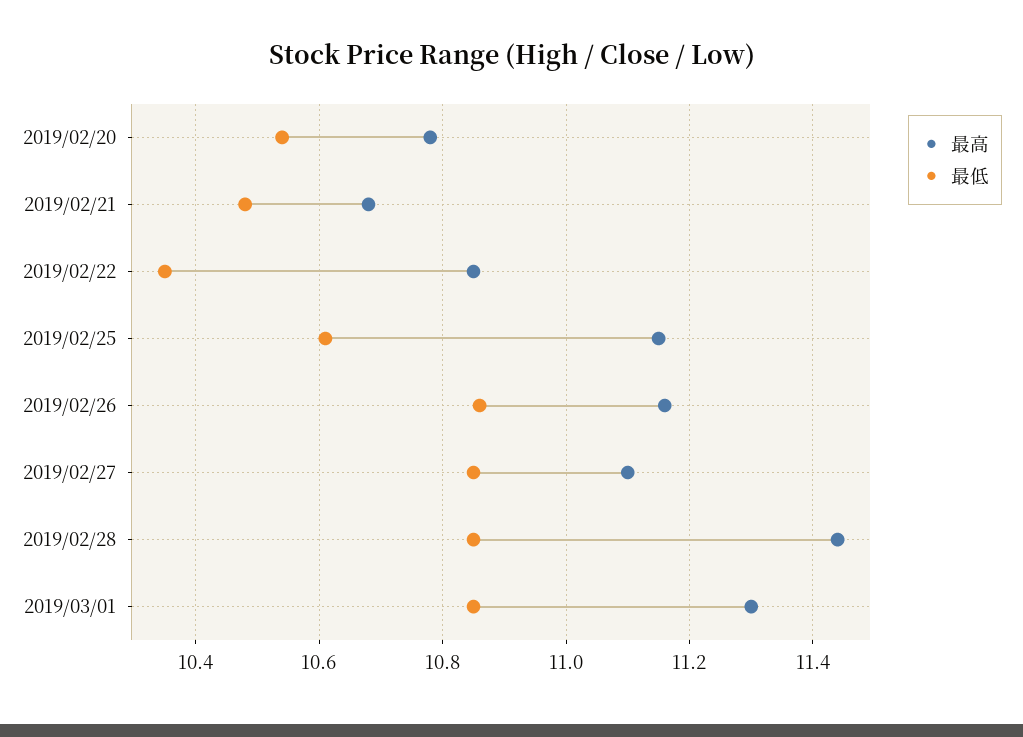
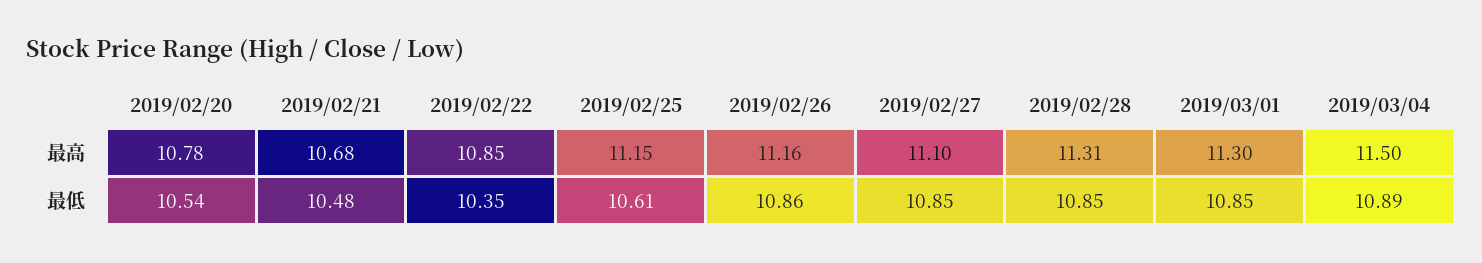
最高, 2019/02/28: 11.45 -> 11.31
最高, 2019/03/04: none -> 11.5
最低, 2019/03/04: none -> 10.89

